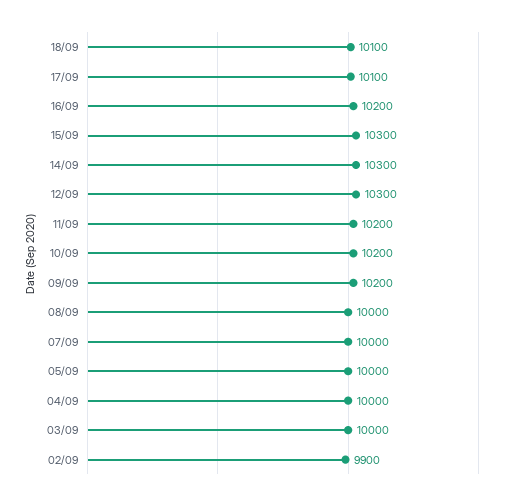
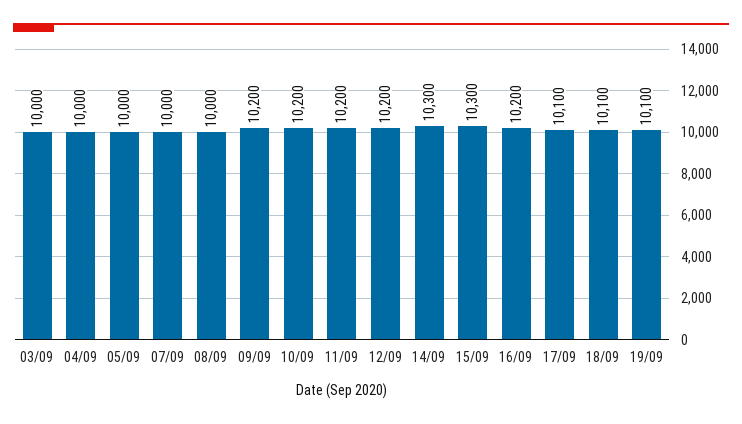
12/09: 10300 -> 10200
02/09: 9900 -> none
19/09: none -> 10100

